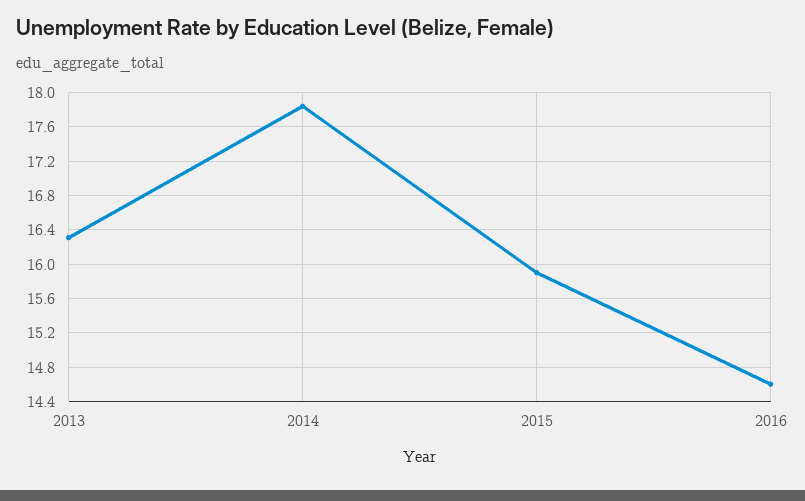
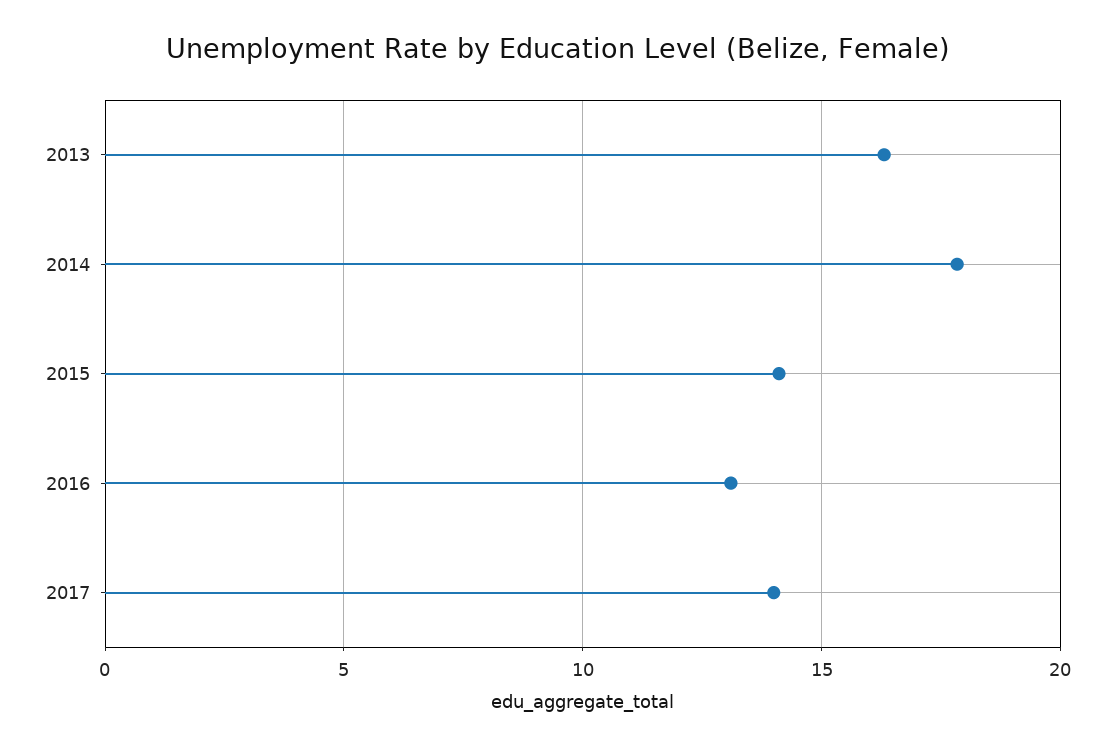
2015: 15.9 -> 14
2016: 14.6 -> 13
2017: none -> 14

